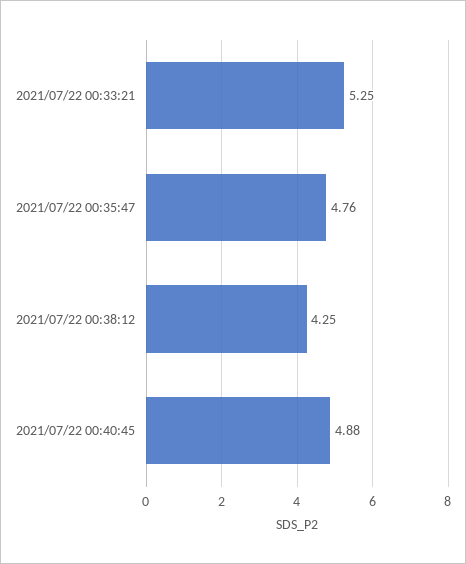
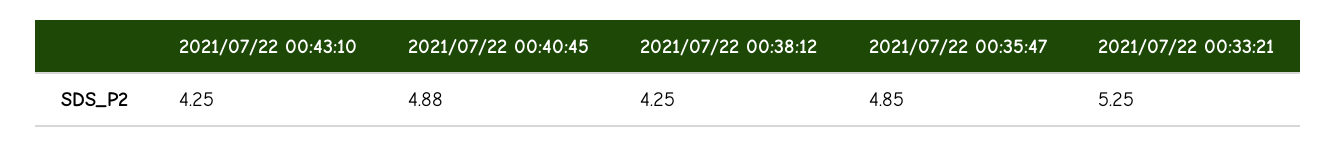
2021/07/22 00:35:47: 4.76 -> 4.85
2021/07/22 00:43:10: none -> 4.25

